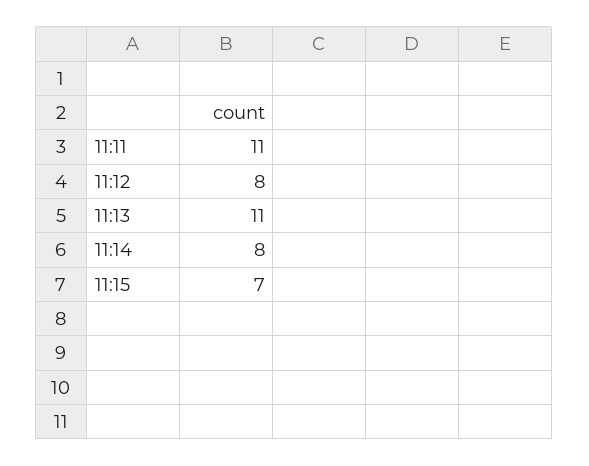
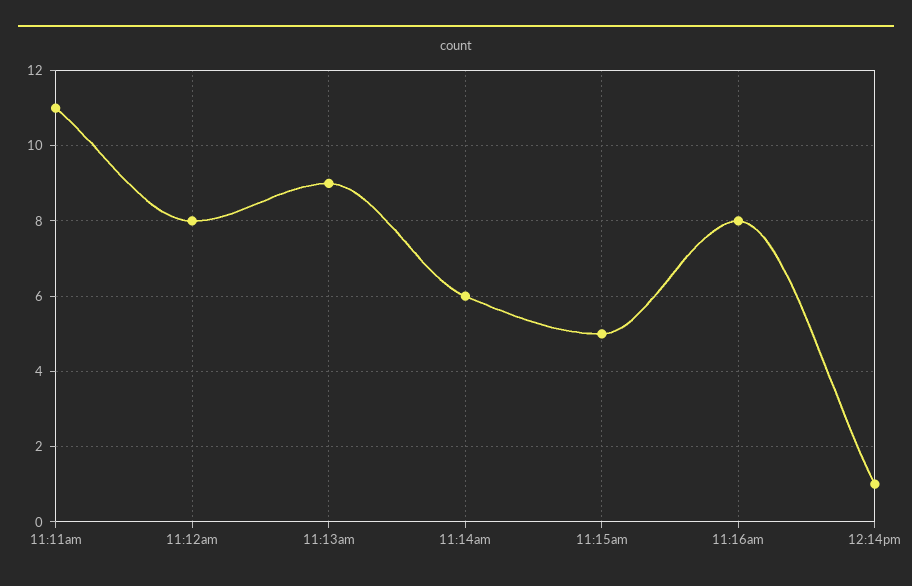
11:13: 11 -> 9
11:14: 8 -> 6
11:15: 7 -> 5
11:16am: none -> 8
12:14pm: none -> 1

